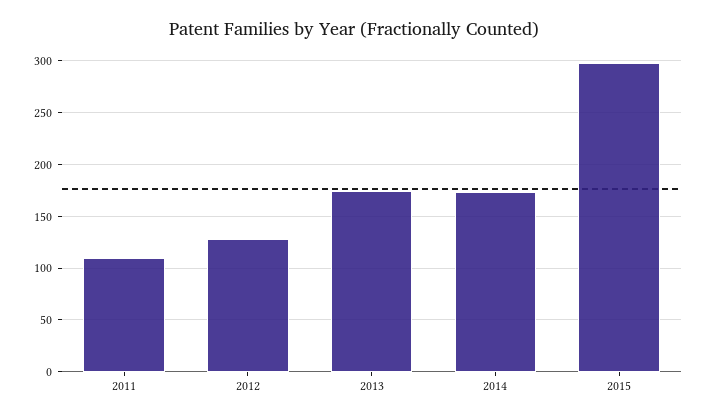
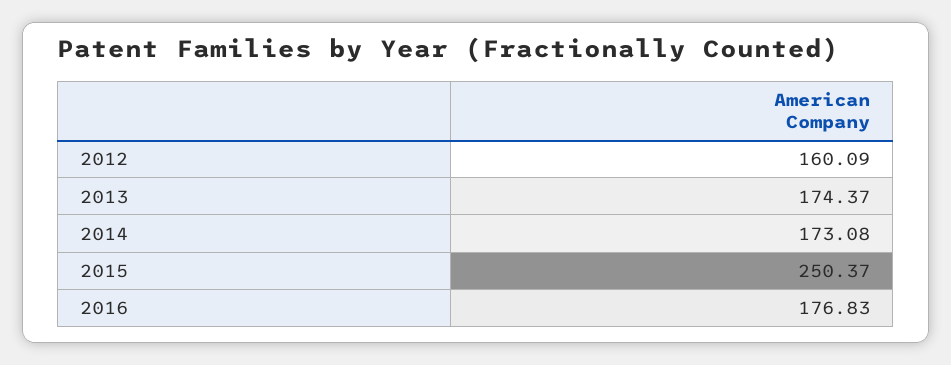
2011: 110 -> none
2012: 130 -> 160.09
2015: 300 -> 250.37
2016: none -> 176.83

